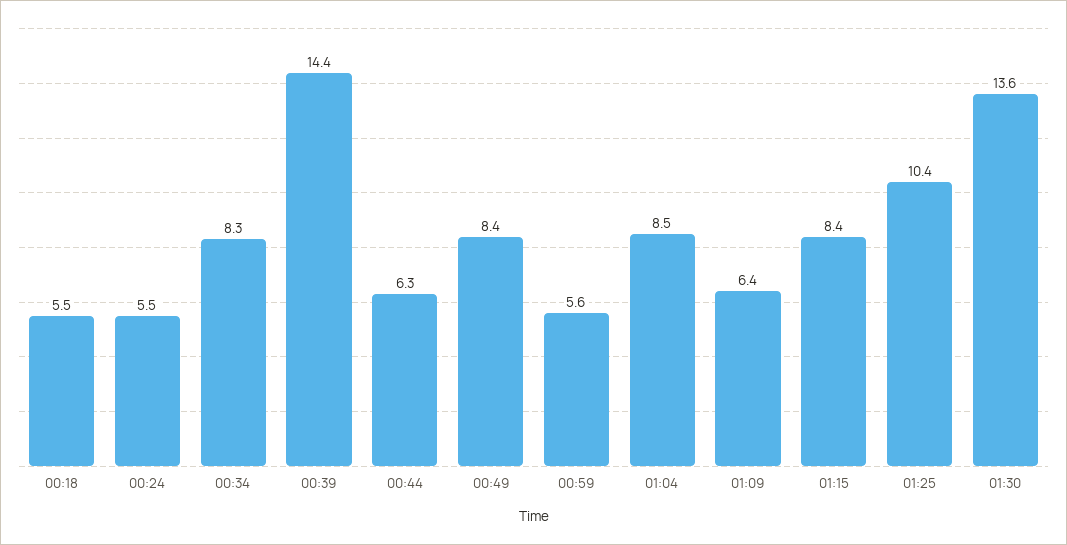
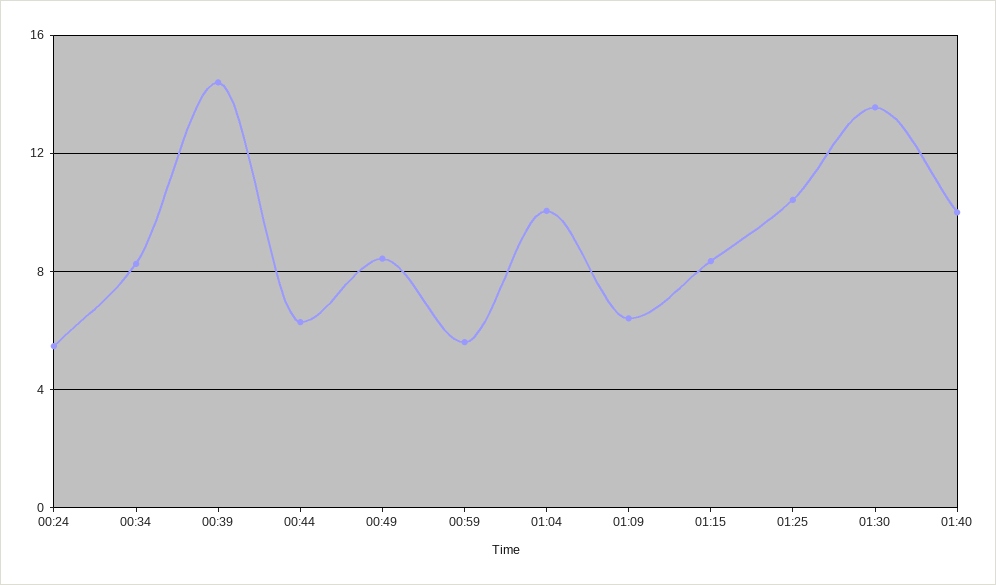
00:18: 5.5 -> none
01:04: 8.5 -> 10
01:40: none -> 10

